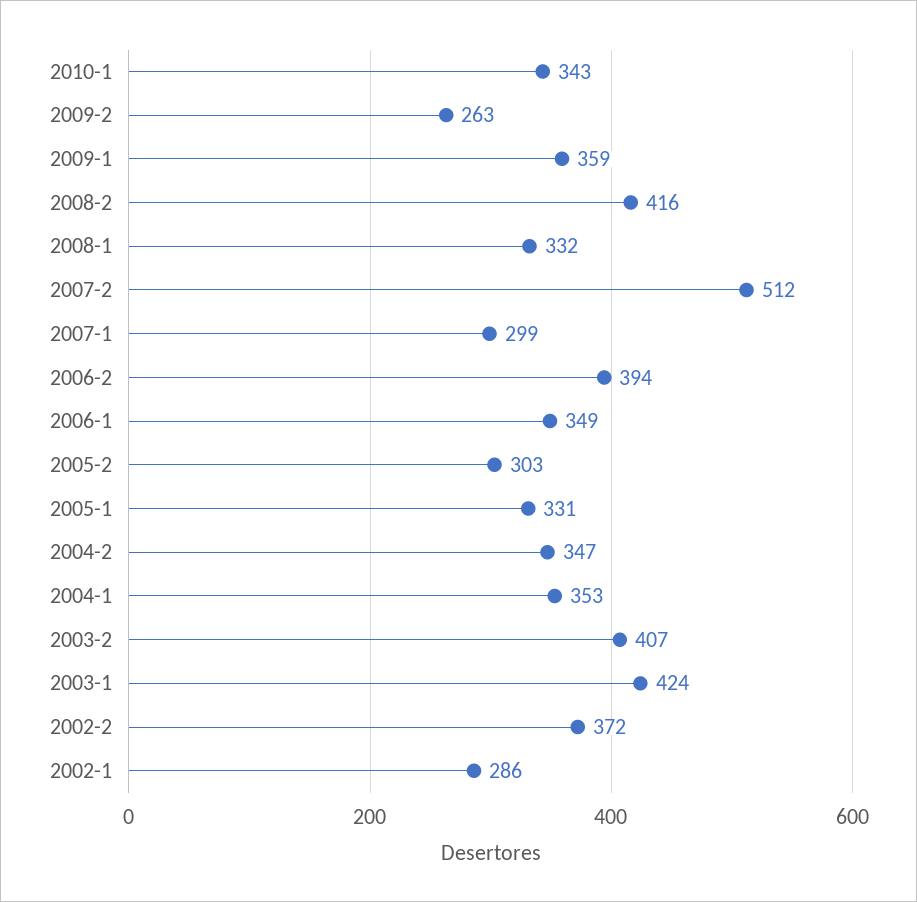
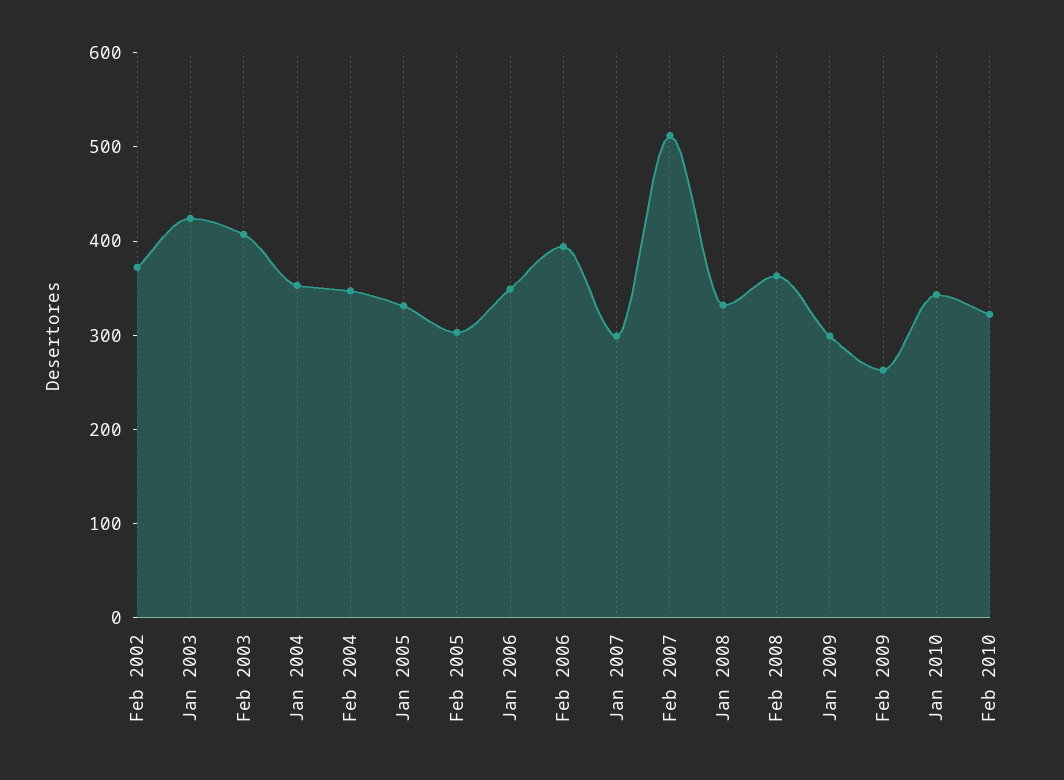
2009-1: 359 -> 300
2008-2: 416 -> 360
2002-1: 286 -> none
Feb 2010: none -> 320

